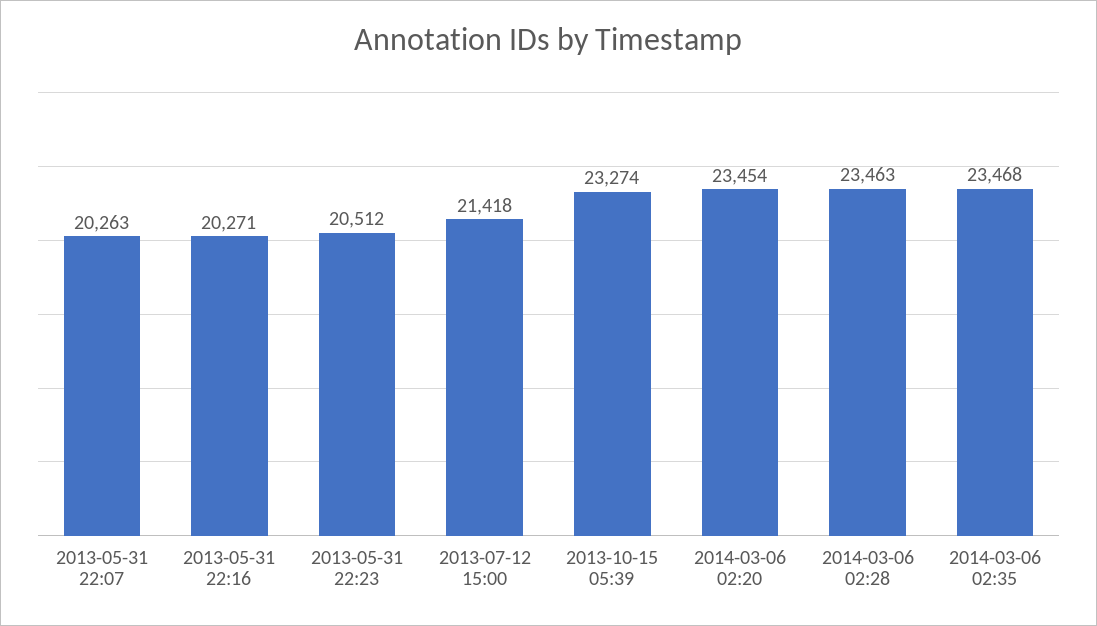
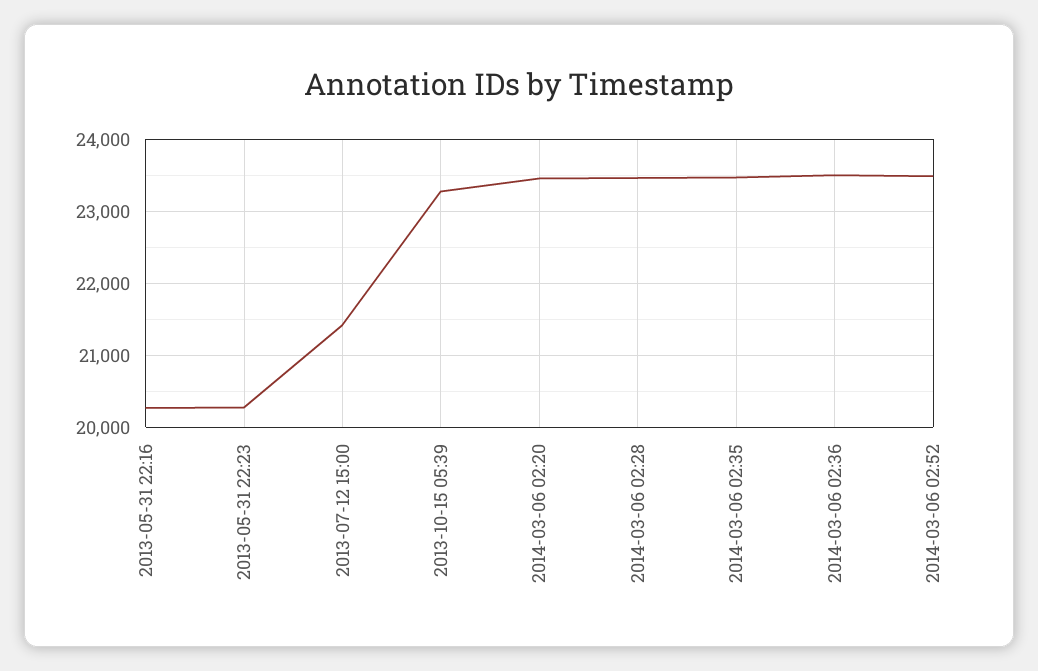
2013-05-31 22:07: 20263 -> none
2013-05-31 22:23: 20512 -> 20300
2014-03-06 02:36: none -> 23500
2014-03-06 02:52: none -> 23500

